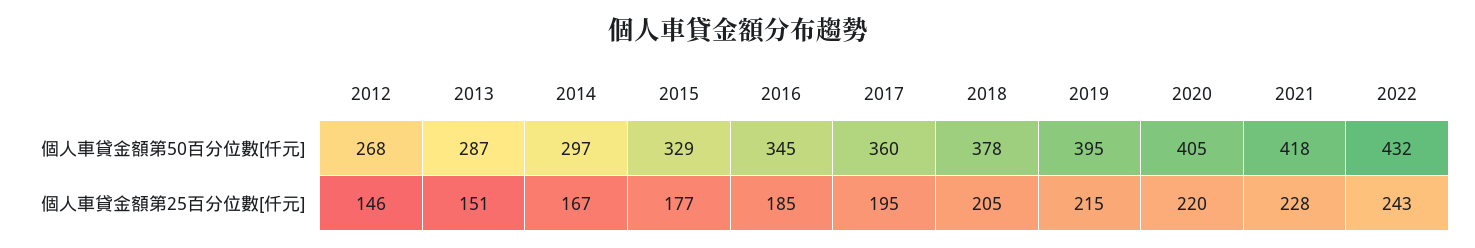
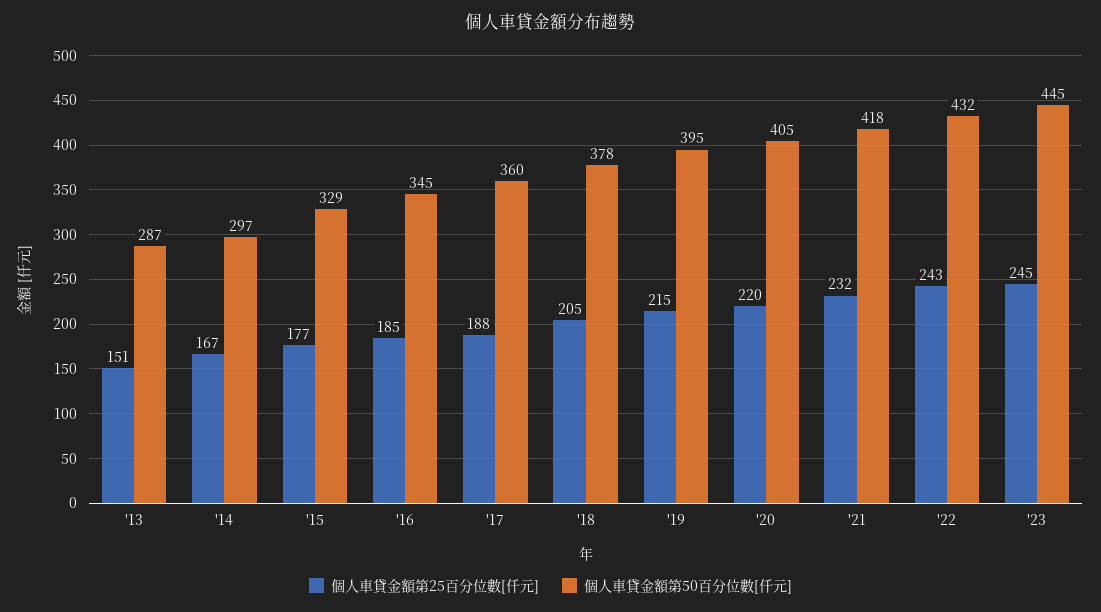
個人車貸金額第50百分位數[仟元], 2012: 268 -> none
個人車貸金額第25百分位數[仟元], 2012: 146 -> none
個人車貸金額第25百分位數[仟元], 2017: 195 -> 188
個人車貸金額第25百分位數[仟元], 2021: 228 -> 232
個人車貸金額第25百分位數[仟元], '23: none -> 245
個人車貸金額第50百分位數[仟元], '23: none -> 445

